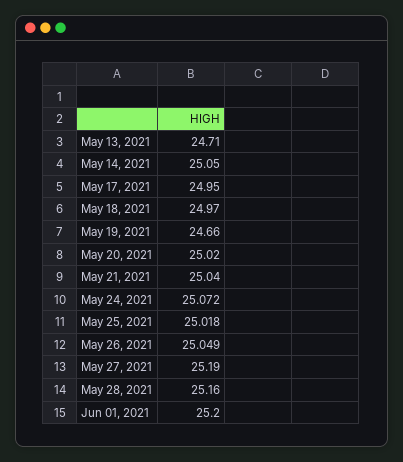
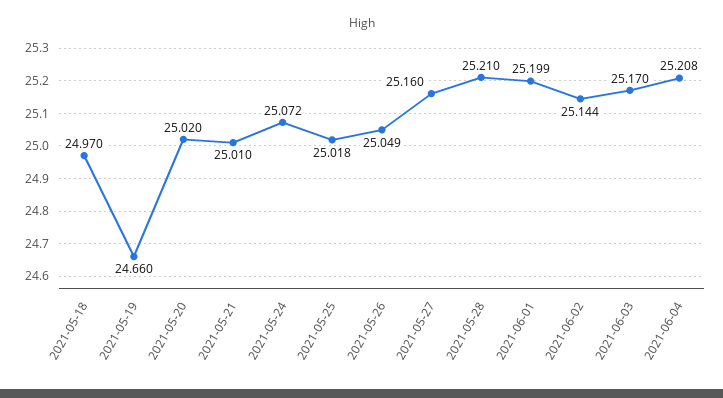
May 13, 2021: 24.71 -> none
May 14, 2021: 25.05 -> none
May 17, 2021: 24.95 -> none
May 21, 2021: 25.04 -> 25.01
May 27, 2021: 25.19 -> 25.16
May 28, 2021: 25.16 -> 25.21
Jun 01, 2021: 25.2 -> 25.199
2021-06-02: none -> 25.144
2021-06-03: none -> 25.17
2021-06-04: none -> 25.208

